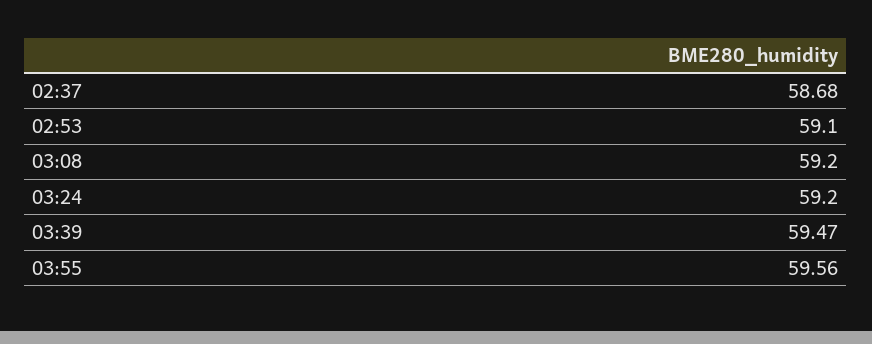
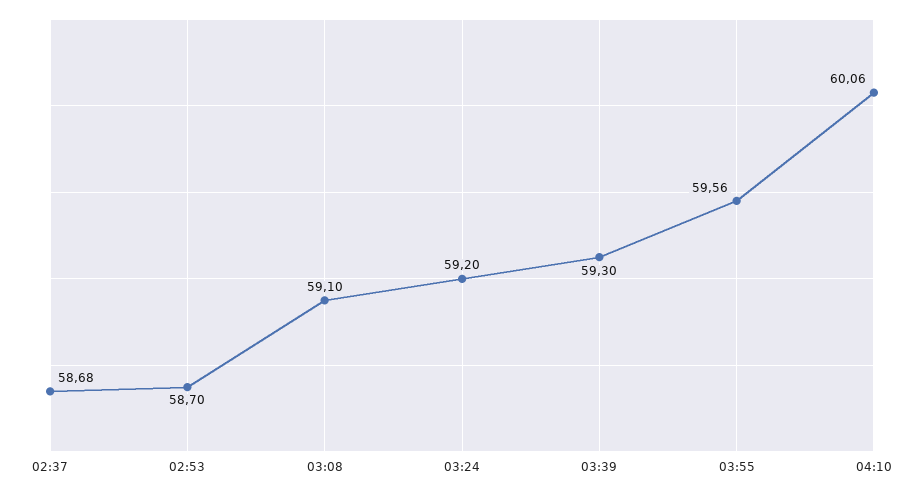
02:53: 59.1 -> 58.7
03:08: 59.2 -> 59.1
03:39: 59.47 -> 59.3
04:10: none -> 60.06

